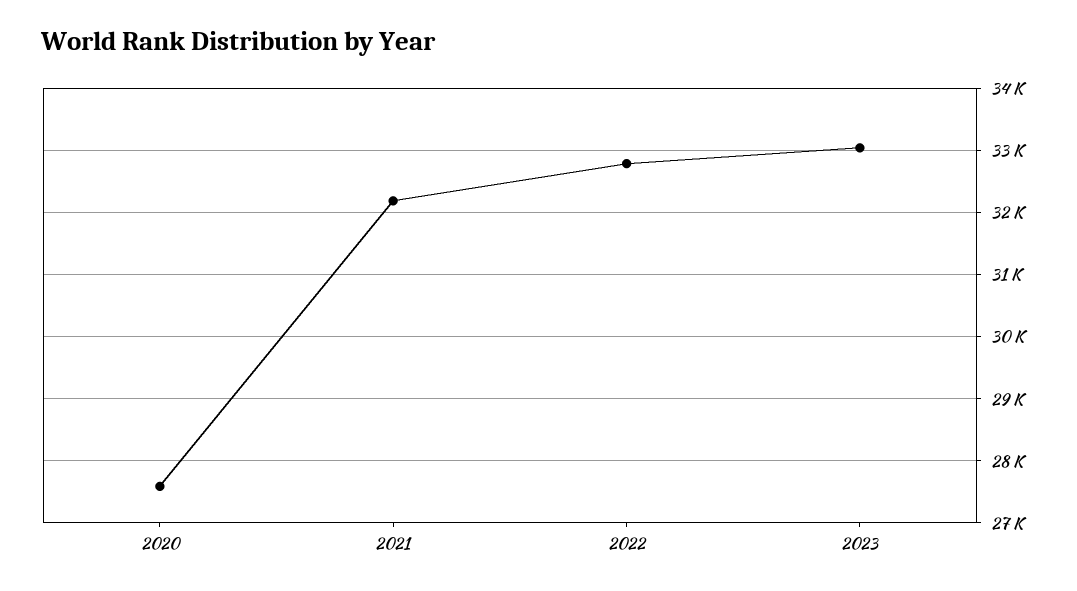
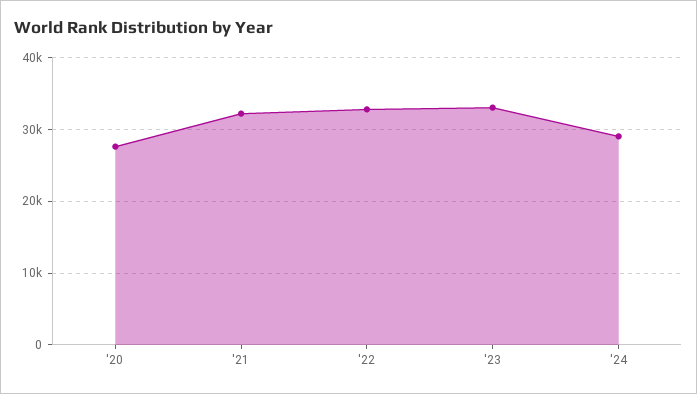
'24: none -> 29000

